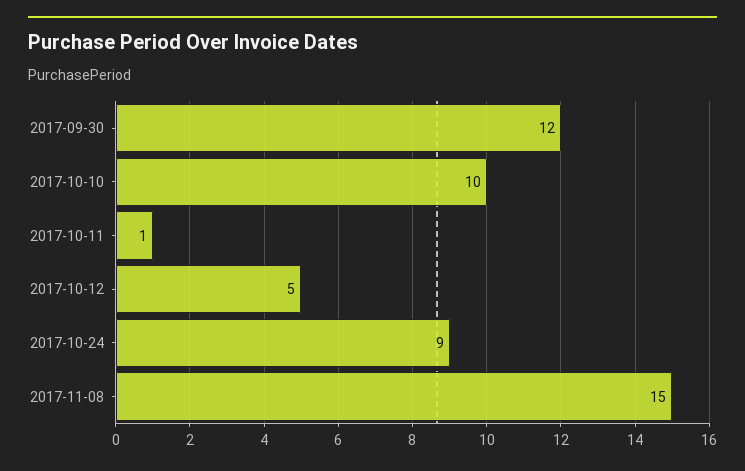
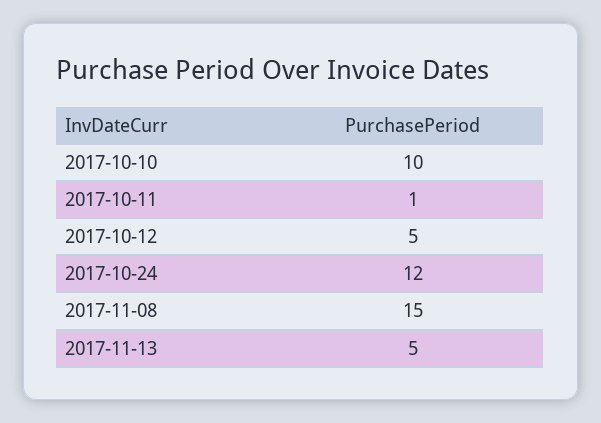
2017-09-30: 12 -> none
2017-10-24: 9 -> 12
2017-11-13: none -> 5

